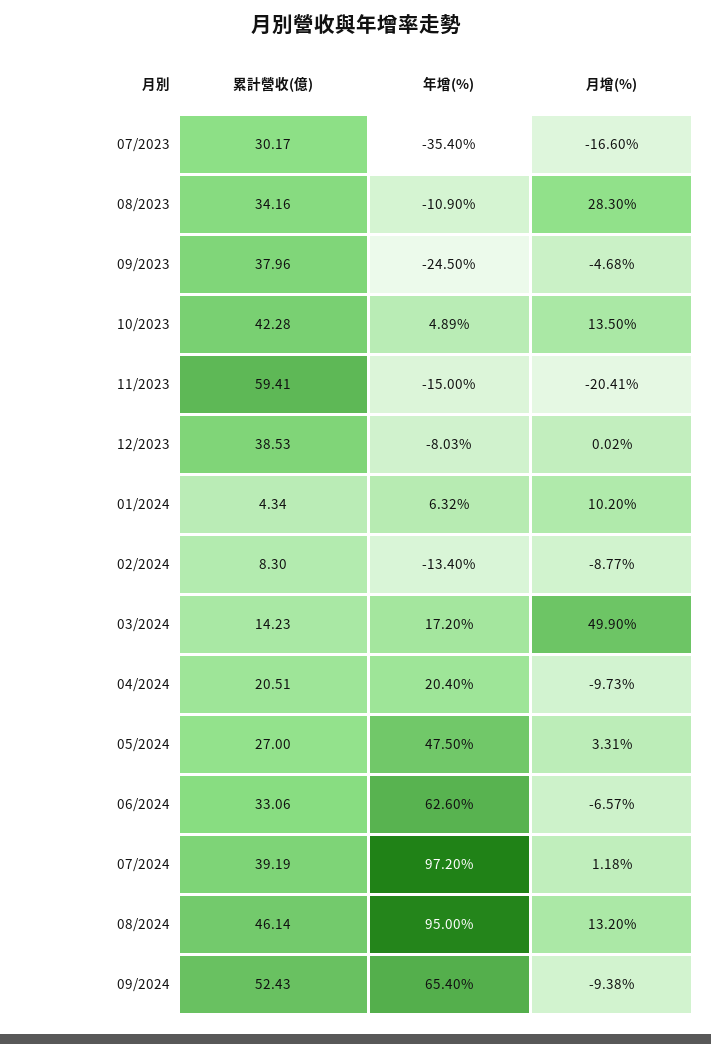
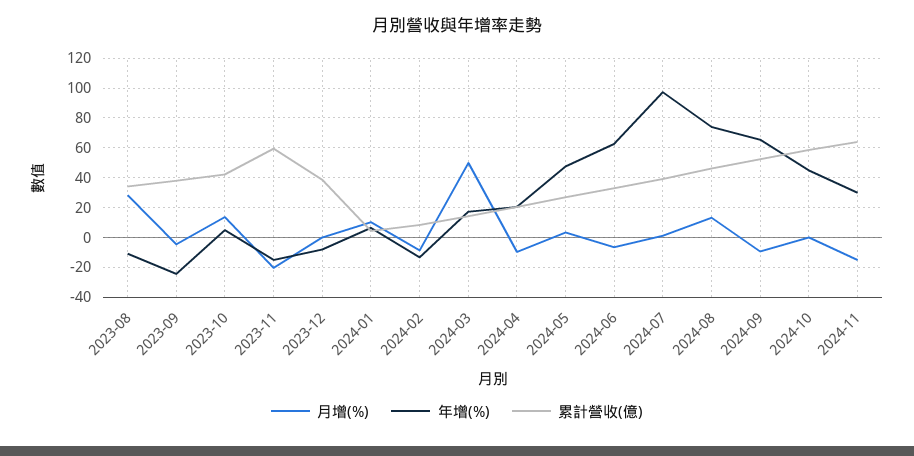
累計營收(億), 07/2023: 30.17 -> none
年增(%), 07/2023: -35.4 -> none
月增(%), 07/2023: -16.6 -> none
年增(%), 08/2024: 95 -> 75
月增(%), 2024-10: none -> 0
年增(%), 2024-10: none -> 45
累計營收(億), 2024-10: none -> 60
月增(%), 2024-11: none -> -15
年增(%), 2024-11: none -> 30
累計營收(億), 2024-11: none -> 65

